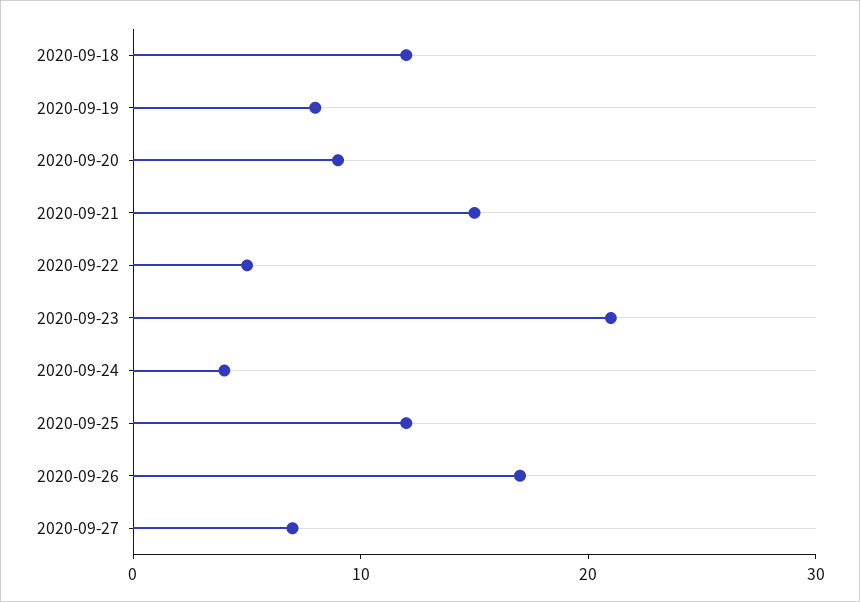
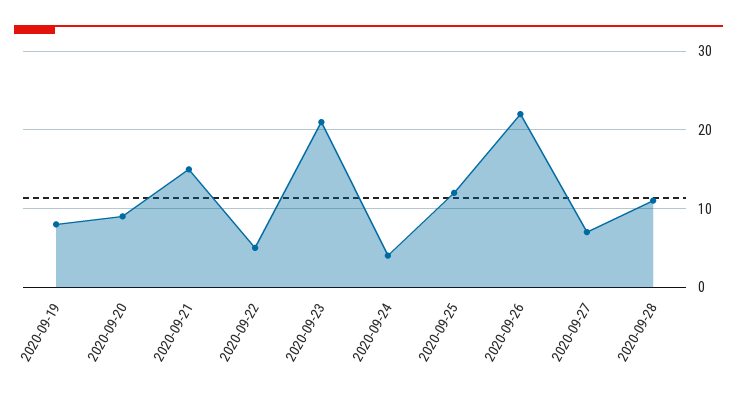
2020-09-18: 12 -> none
2020-09-26: 17 -> 22
2020-09-28: none -> 11

